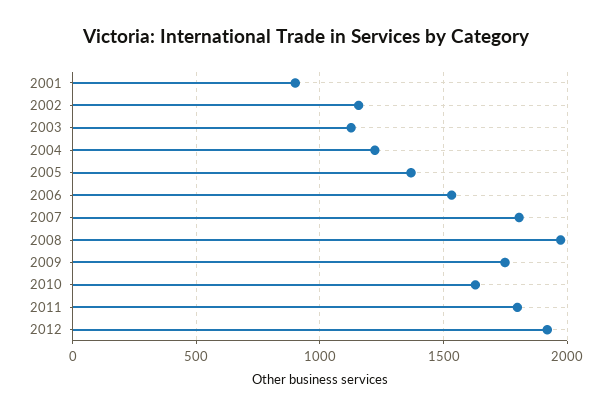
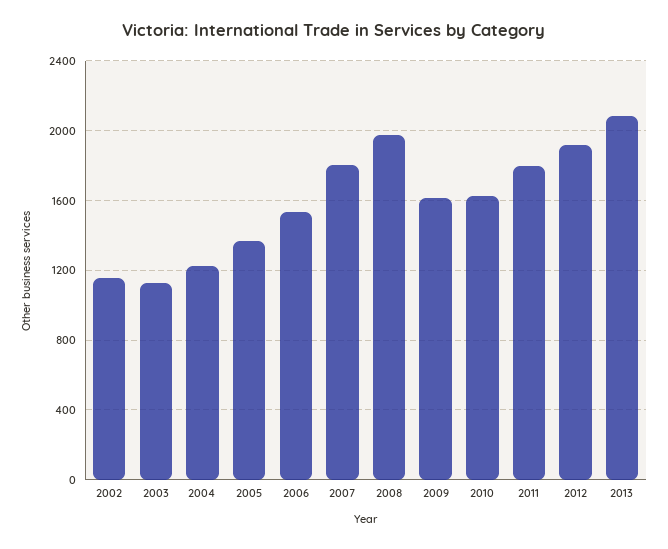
2001: 900 -> none
2009: 1750 -> 1600
2013: none -> 2100

